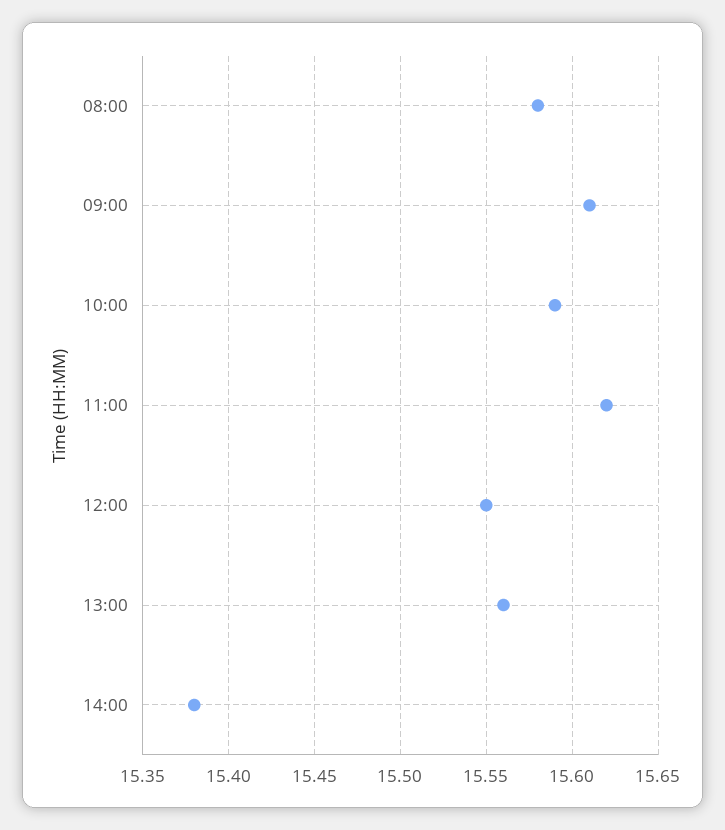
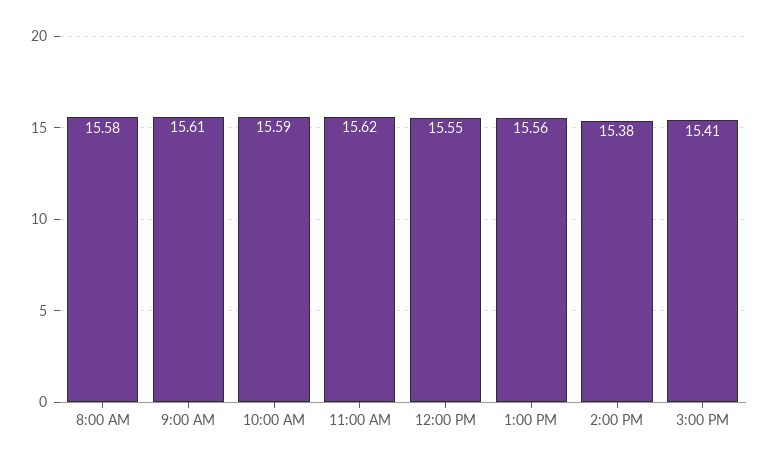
3:00 PM: none -> 15.41

